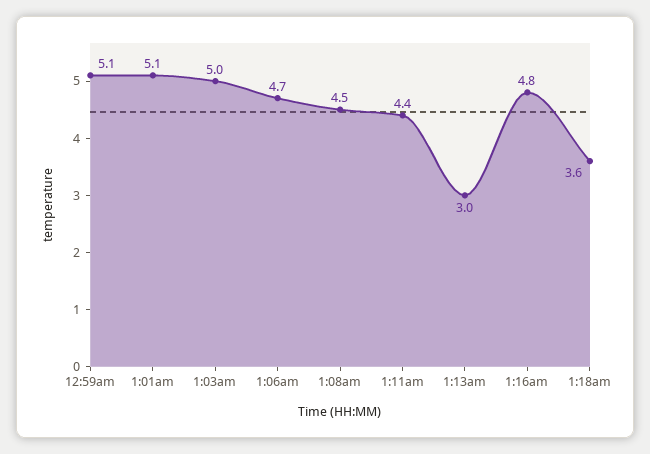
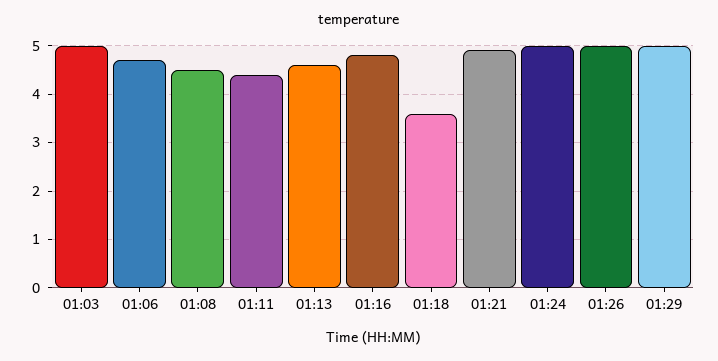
12:59am: 5.1 -> none
1:01am: 5.1 -> none
1:13am: 3 -> 4.5
01:21: none -> 5
01:24: none -> 5
01:26: none -> 5
01:29: none -> 5

